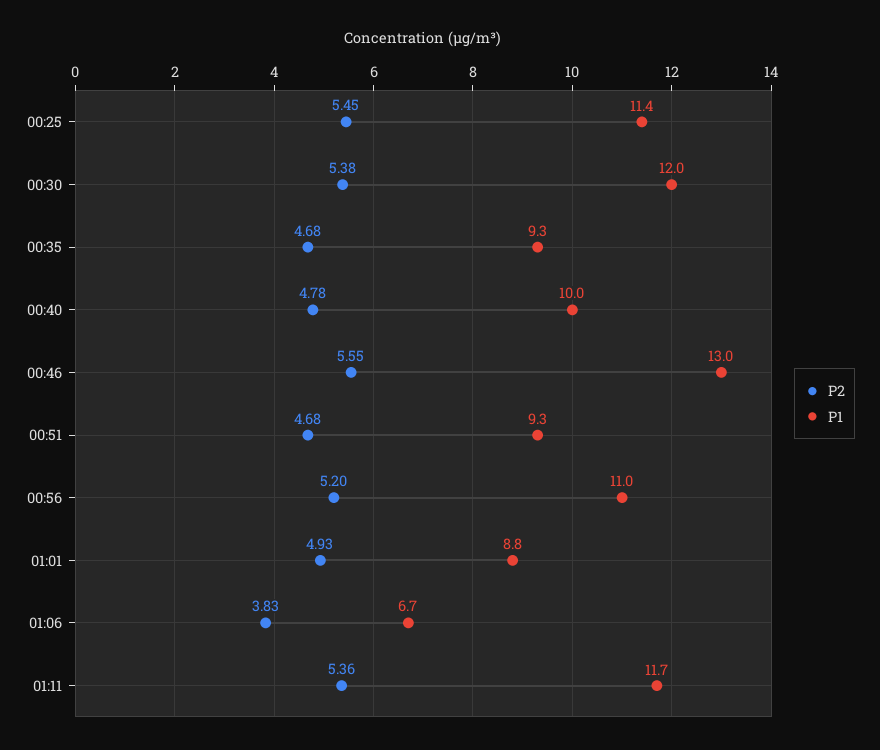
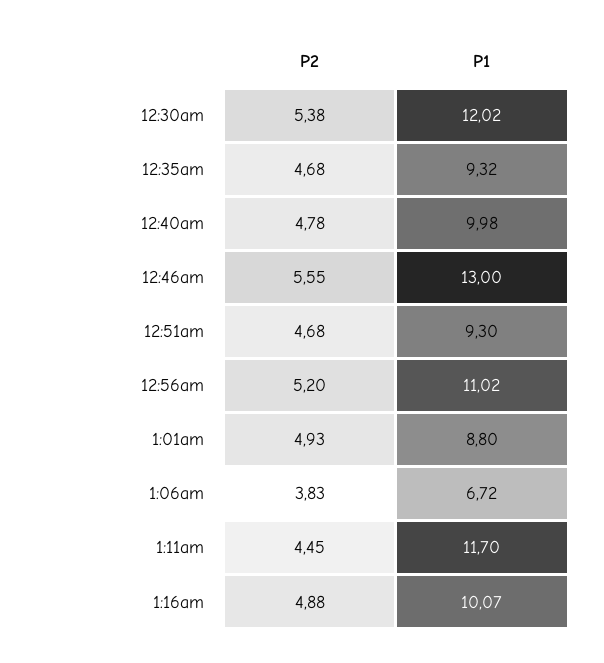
P2, 00:25: 5.45 -> none
P1, 00:25: 11.4 -> none
P2, 01:11: 5.36 -> 4.45
P2, 1:16am: none -> 4.88
P1, 1:16am: none -> 10.07

